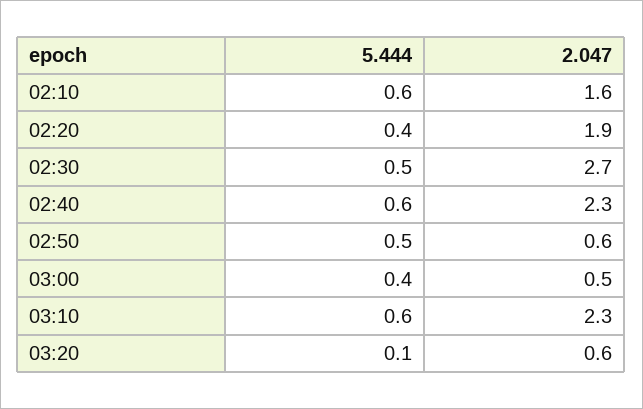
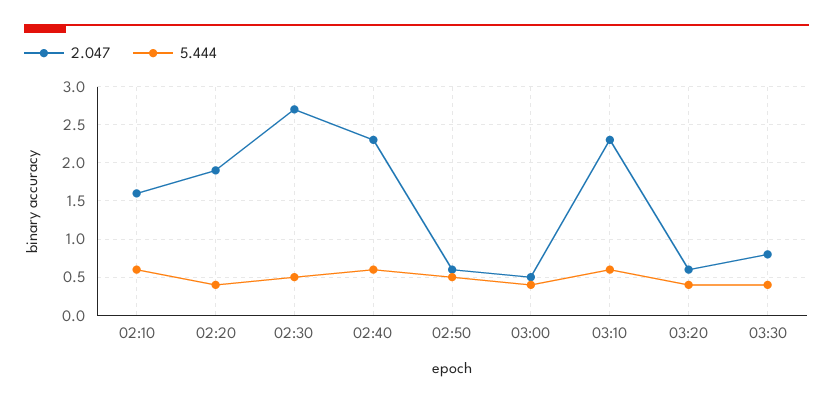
5.444, 03:20: 0.1 -> 0.4
2.047, 03:30: none -> 0.8
5.444, 03:30: none -> 0.4

